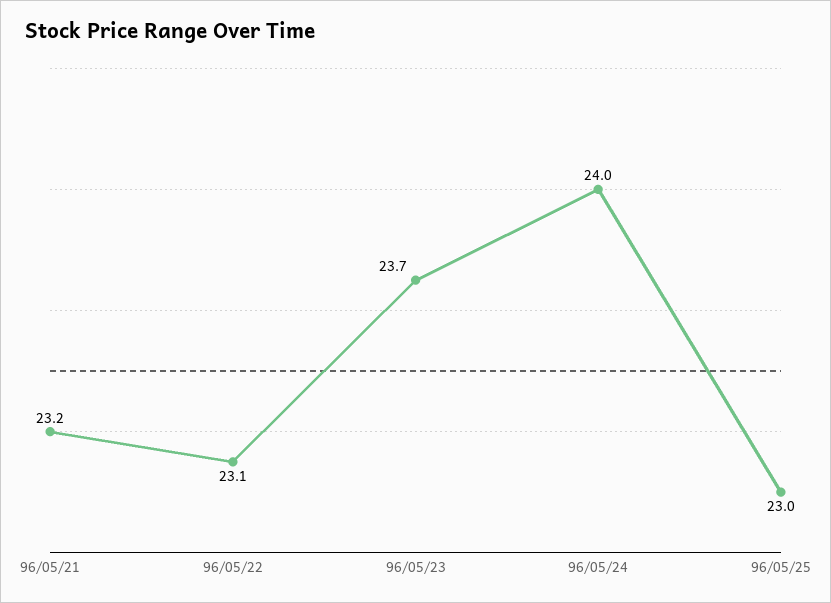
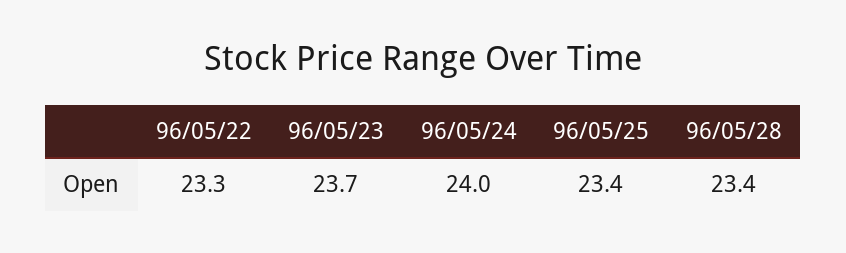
96/05/21: 23.2 -> none
96/05/22: 23.1 -> 23.3
96/05/25: 23 -> 23.4
96/05/28: none -> 23.4

